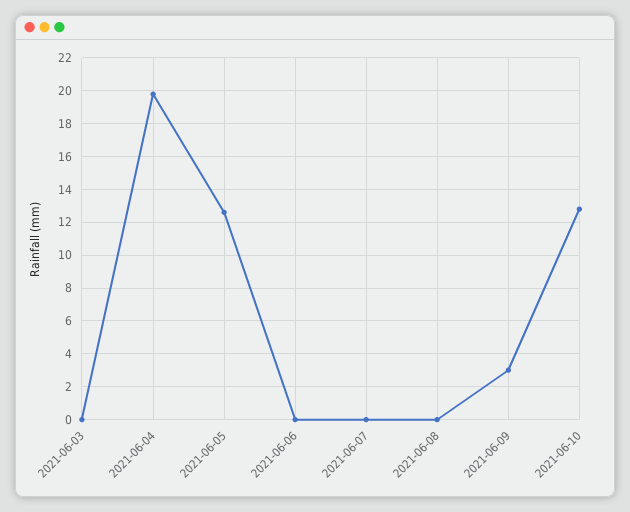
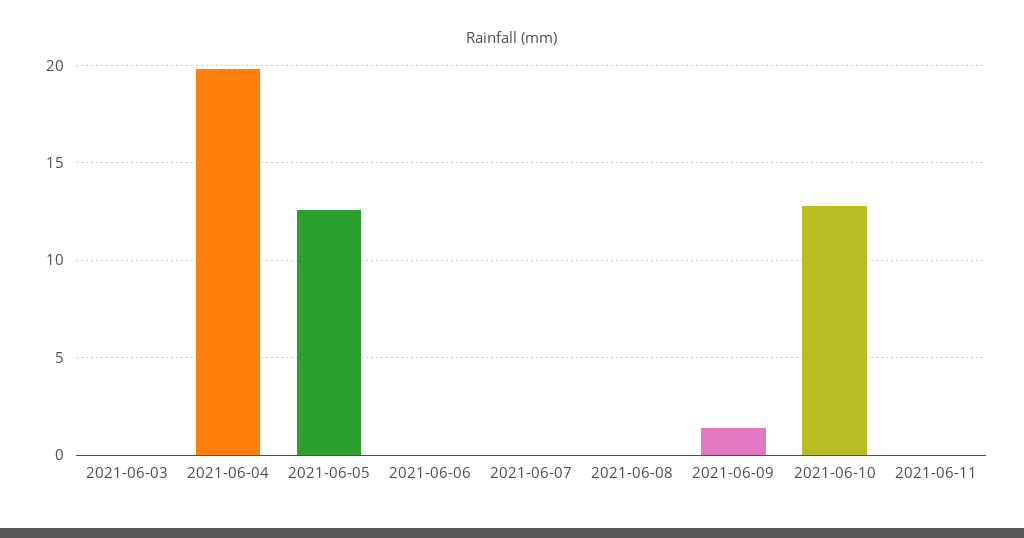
2021-06-09: 3 -> 1.5
2021-06-11: none -> 0

